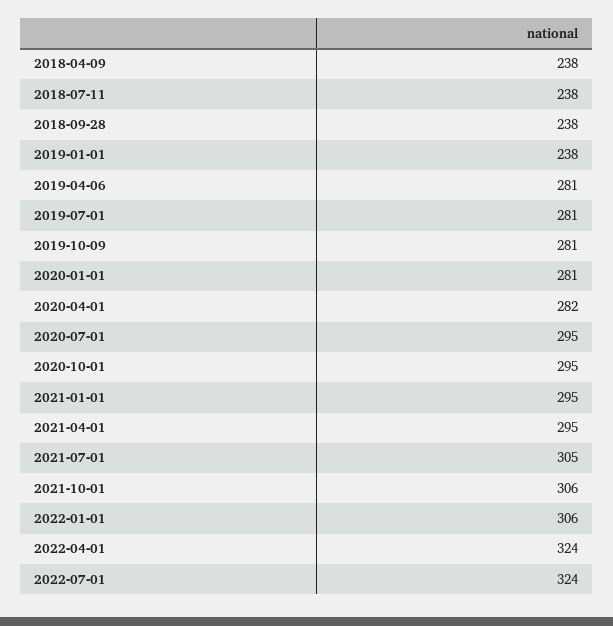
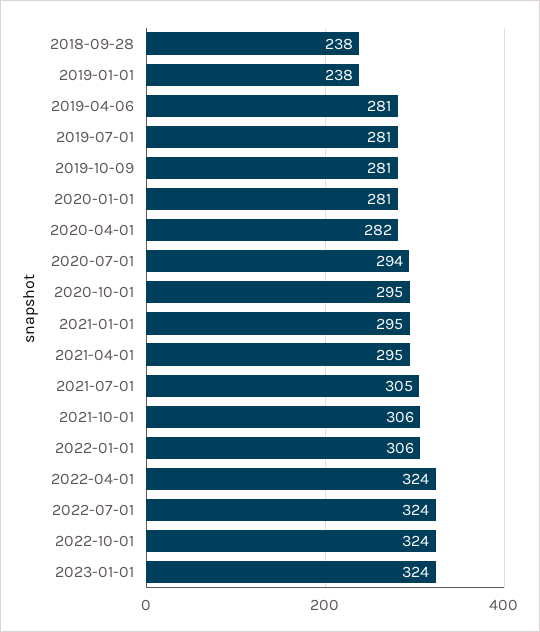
2018-04-09: 238 -> none
2018-07-11: 238 -> none
2020-07-01: 295 -> 294
2022-10-01: none -> 324
2023-01-01: none -> 324

